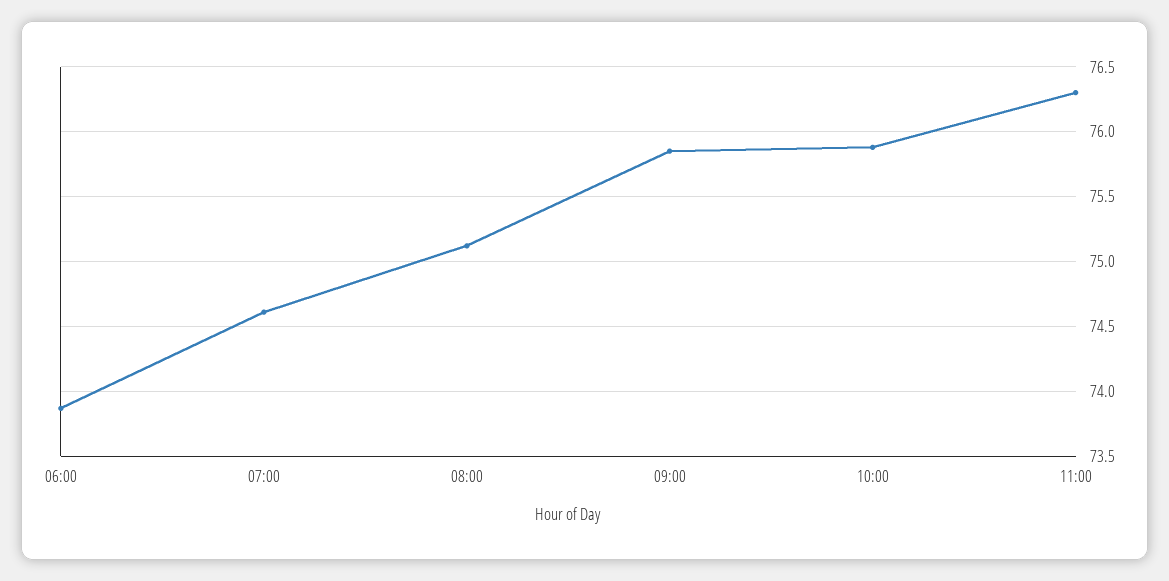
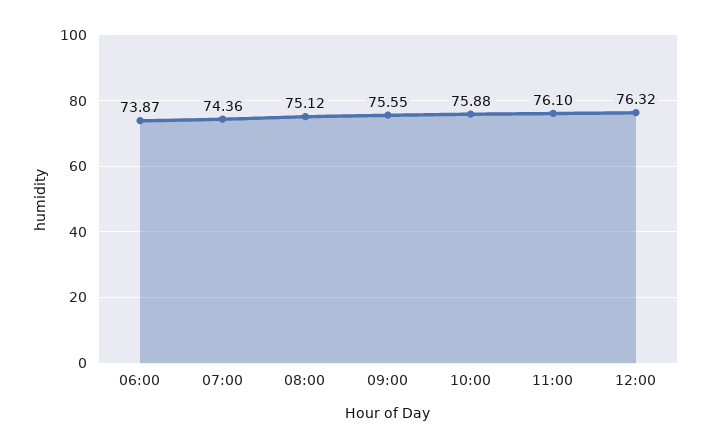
07:00: 74.6 -> 74.36
09:00: 75.85 -> 75.55
11:00: 76.3 -> 76.1
12:00: none -> 76.32

